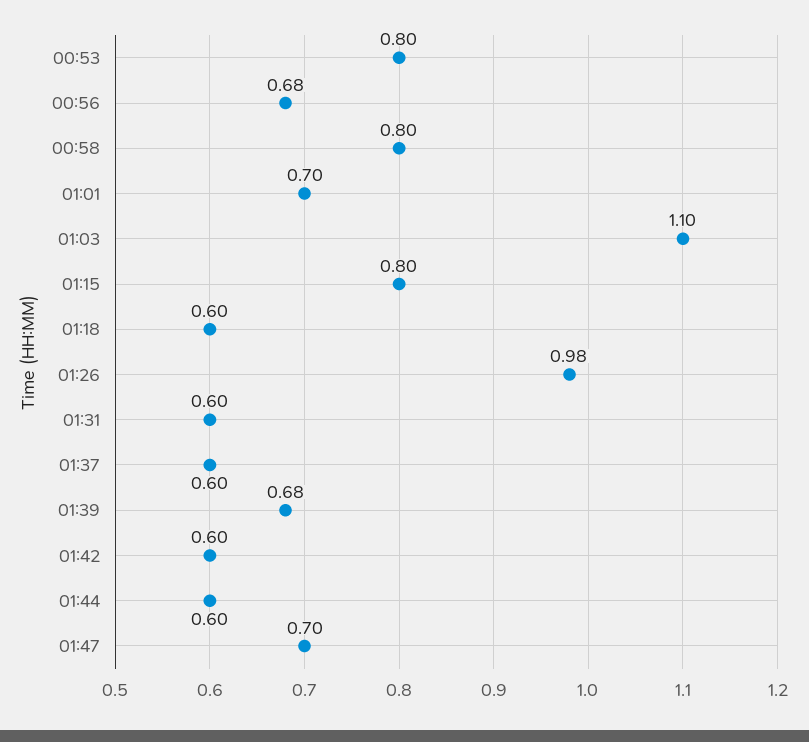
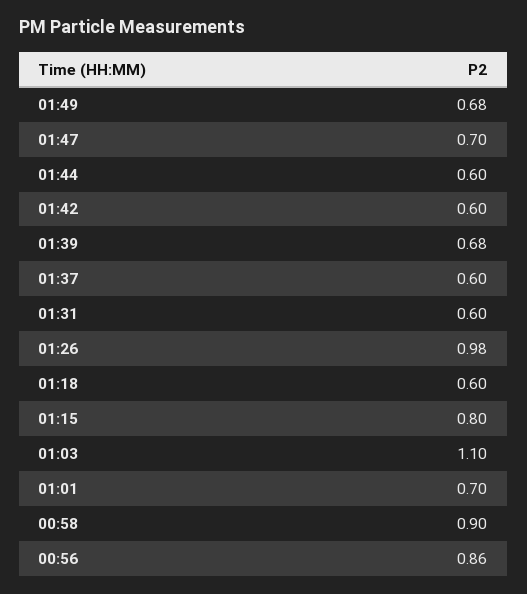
00:53: 0.8 -> none
00:56: 0.68 -> 0.86
00:58: 0.8 -> 0.9
01:49: none -> 0.68

